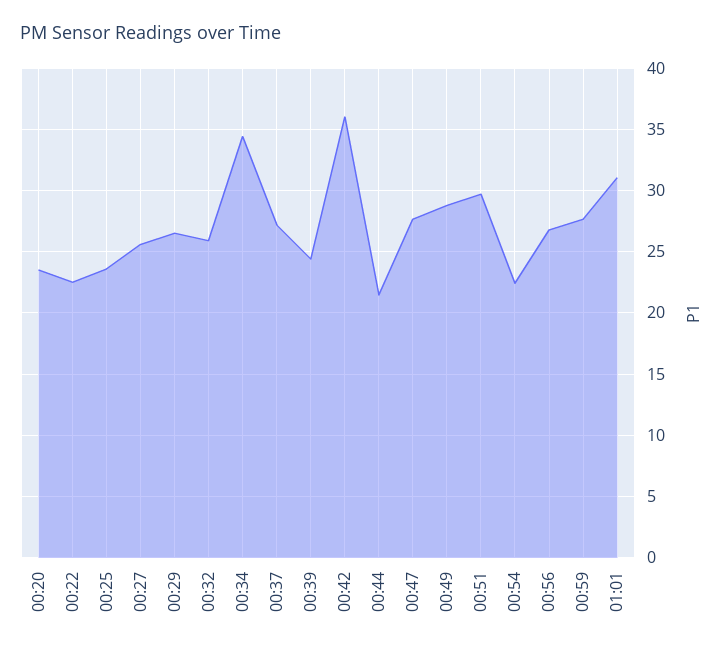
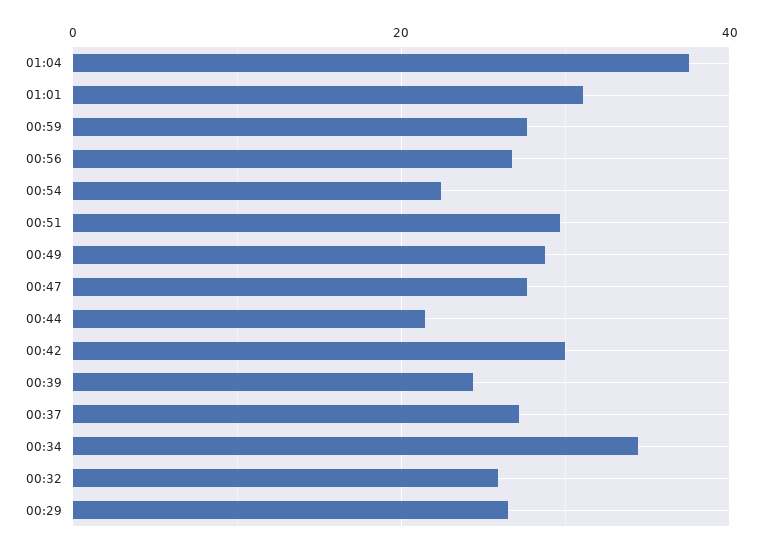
00:20: 23.5 -> none
00:22: 22.5 -> none
00:25: 23.5 -> none
00:27: 25.5 -> none
00:42: 36 -> 30
01:04: none -> 38

